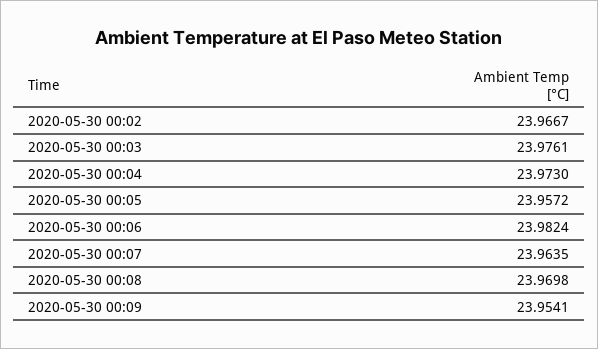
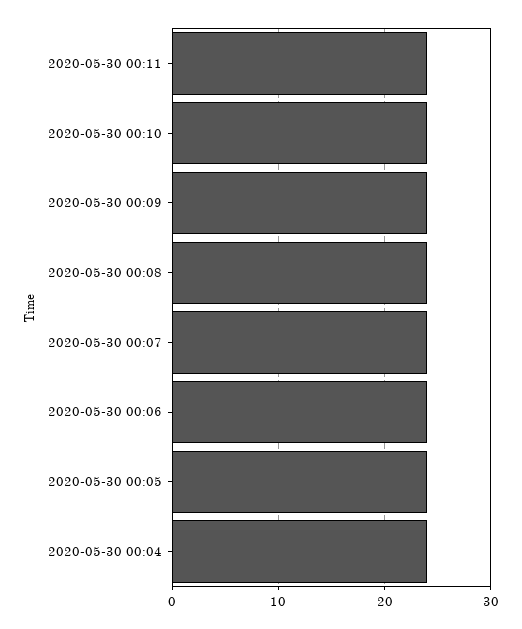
2020-05-30 00:02: 23.9667 -> none
2020-05-30 00:03: 23.9761 -> none
2020-05-30 00:11: none -> 24
2020-05-30 00:10: none -> 24

